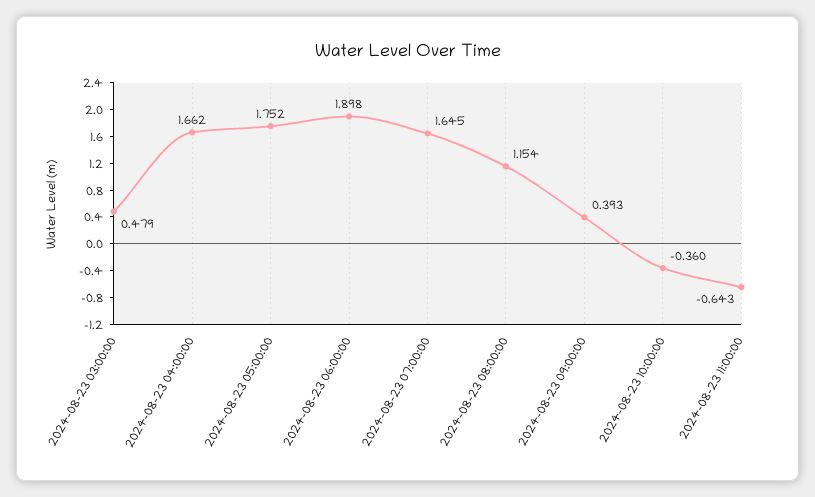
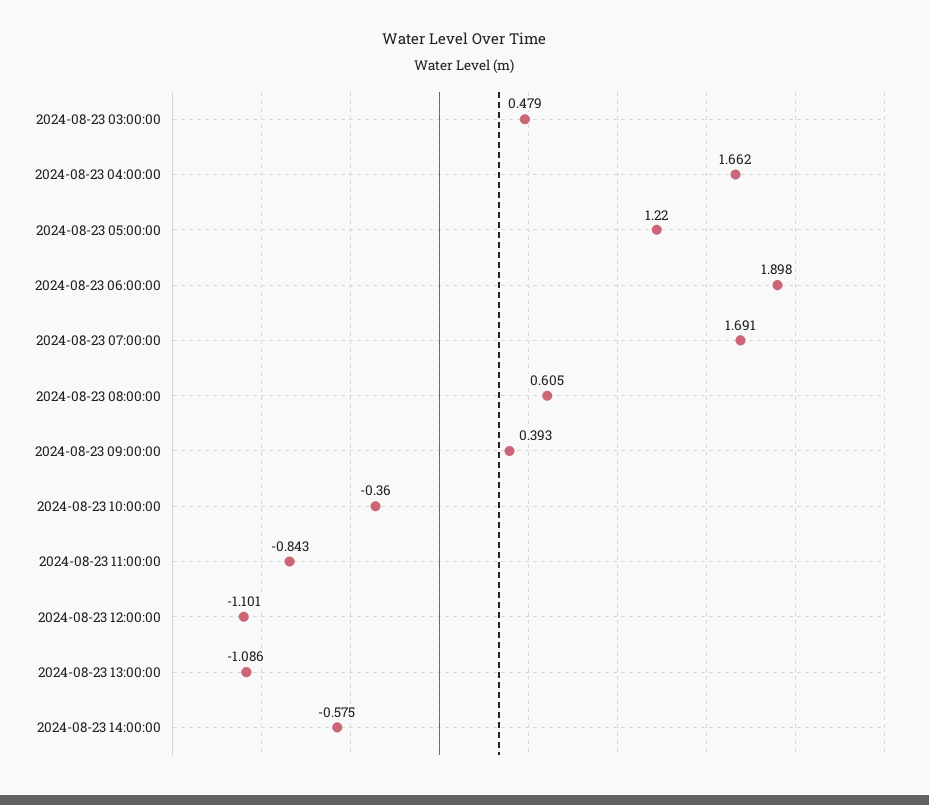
2024-08-23 05:00:00: 1.752 -> 1.22
2024-08-23 07:00:00: 1.645 -> 1.691
2024-08-23 08:00:00: 1.154 -> 0.605
2024-08-23 11:00:00: -0.643 -> -0.843
2024-08-23 12:00:00: none -> -1.101
2024-08-23 13:00:00: none -> -1.086
2024-08-23 14:00:00: none -> -0.575

